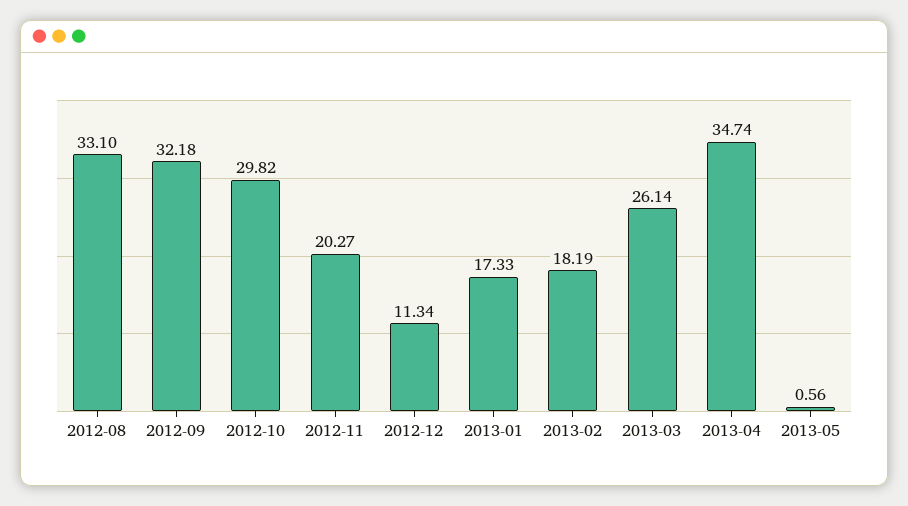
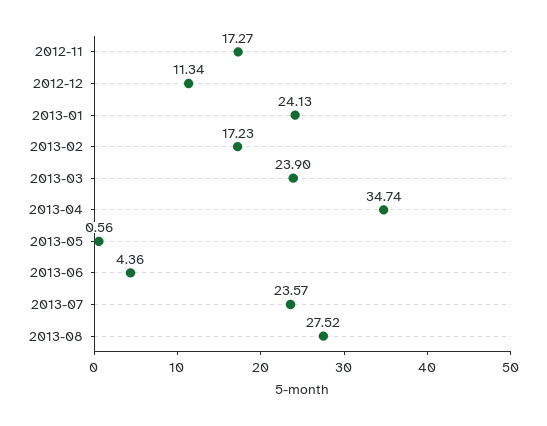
2012-08: 33.1 -> none
2012-09: 32.18 -> none
2012-10: 29.82 -> none
2012-11: 20.27 -> 17.27
2013-01: 17.33 -> 24.13
2013-02: 18.19 -> 17.23
2013-03: 26.14 -> 23.9
2013-06: none -> 4.36
2013-07: none -> 23.57
2013-08: none -> 27.52

